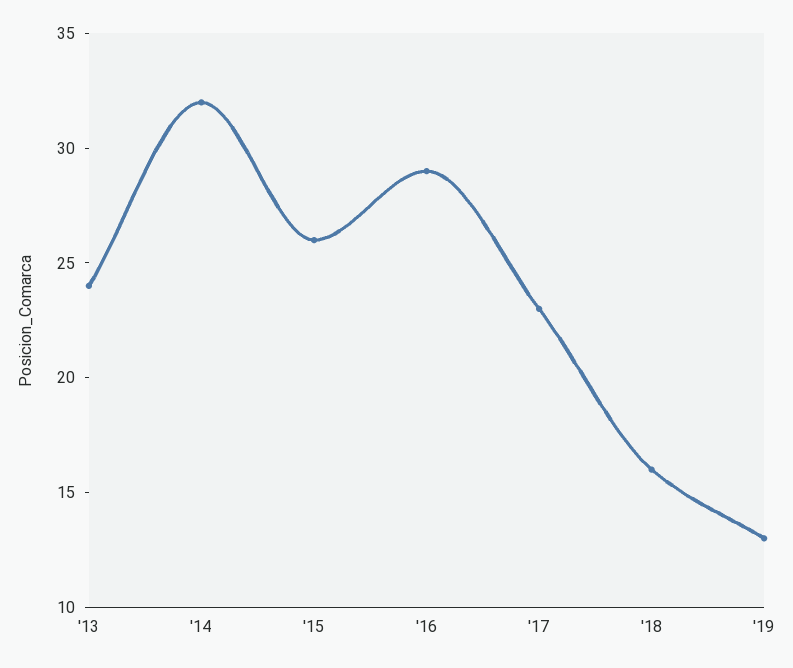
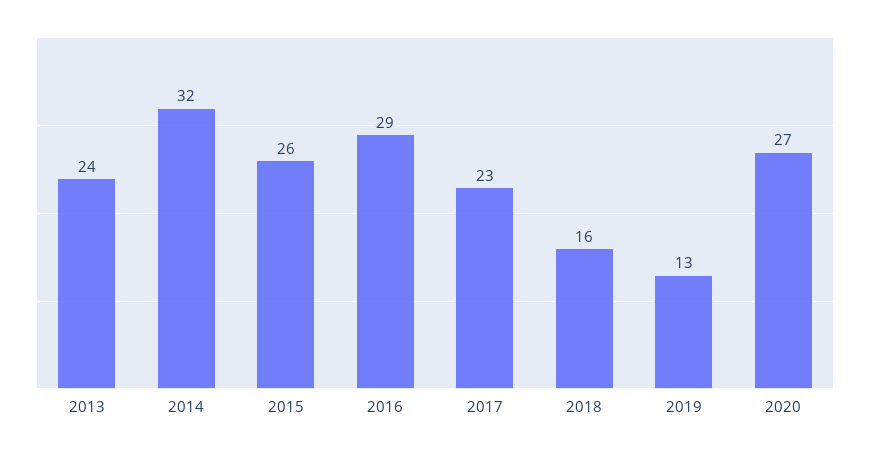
2020: none -> 27

